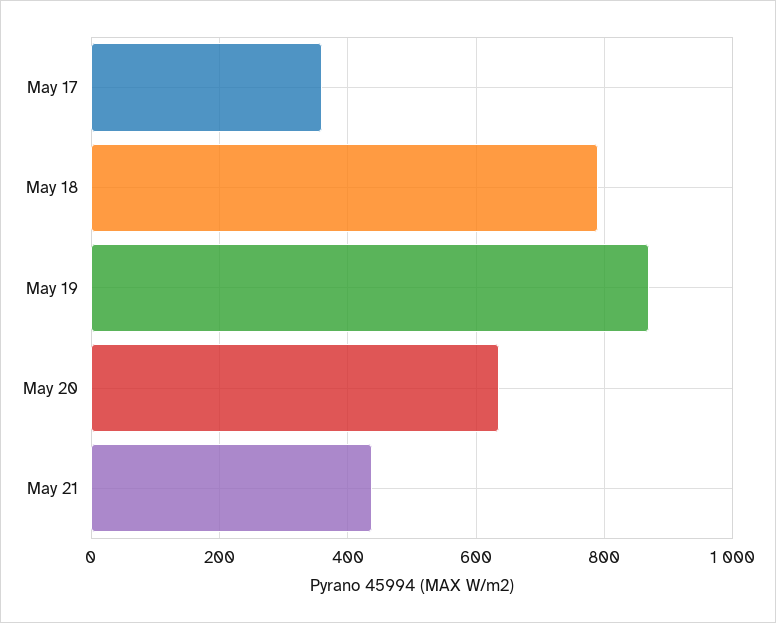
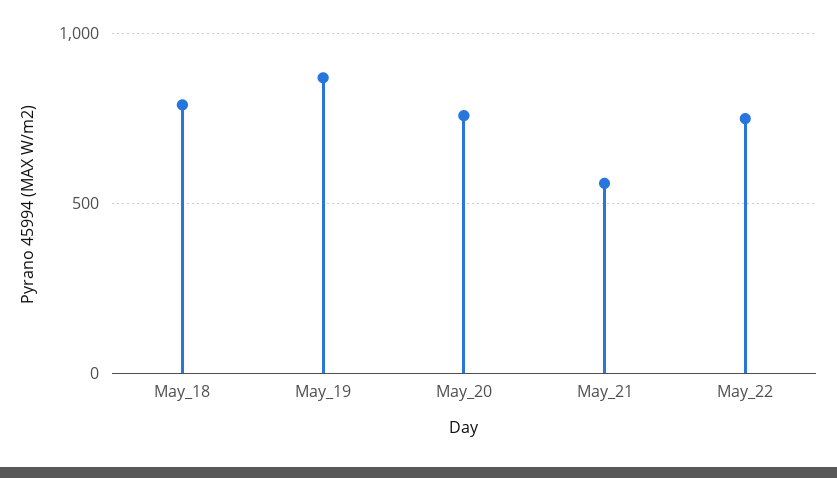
May 17: 360 -> none
May 20: 640 -> 750
May 21: 440 -> 550
May_22: none -> 750

